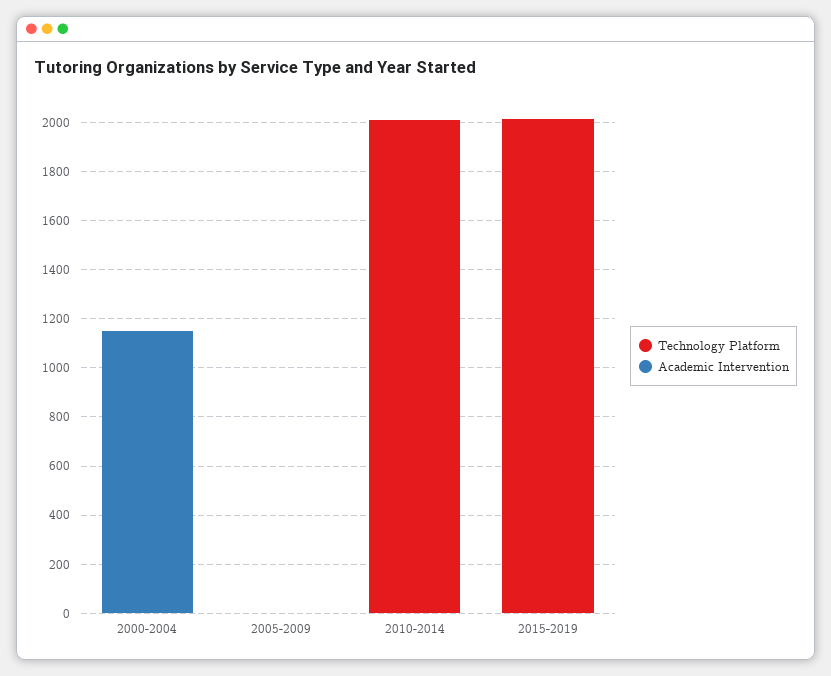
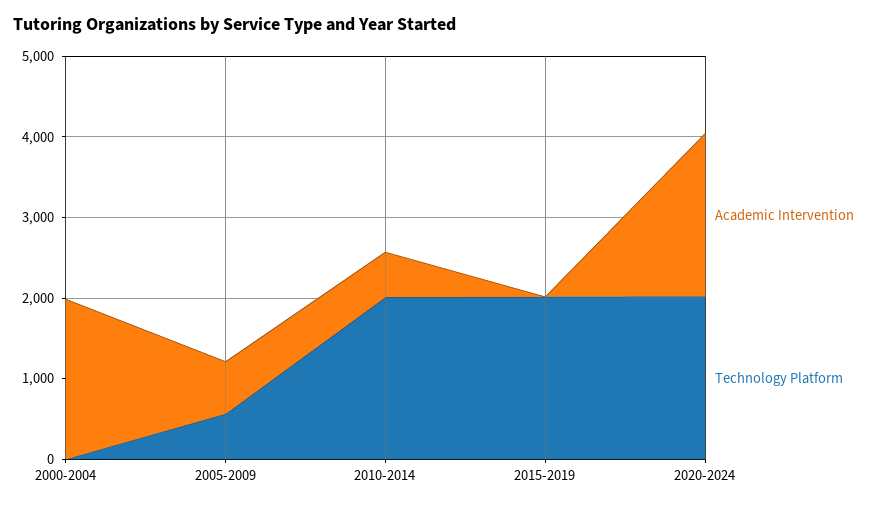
Academic Intervention, 2000-2004: 1150 -> 2000
Technology Platform, 2005-2009: 0 -> 600
Academic Intervention, 2005-2009: 0 -> 600
Academic Intervention, 2010-2014: 0 -> 600
Academic Intervention, 2020-2024: none -> 2000
Technology Platform, 2020-2024: none -> 2000

